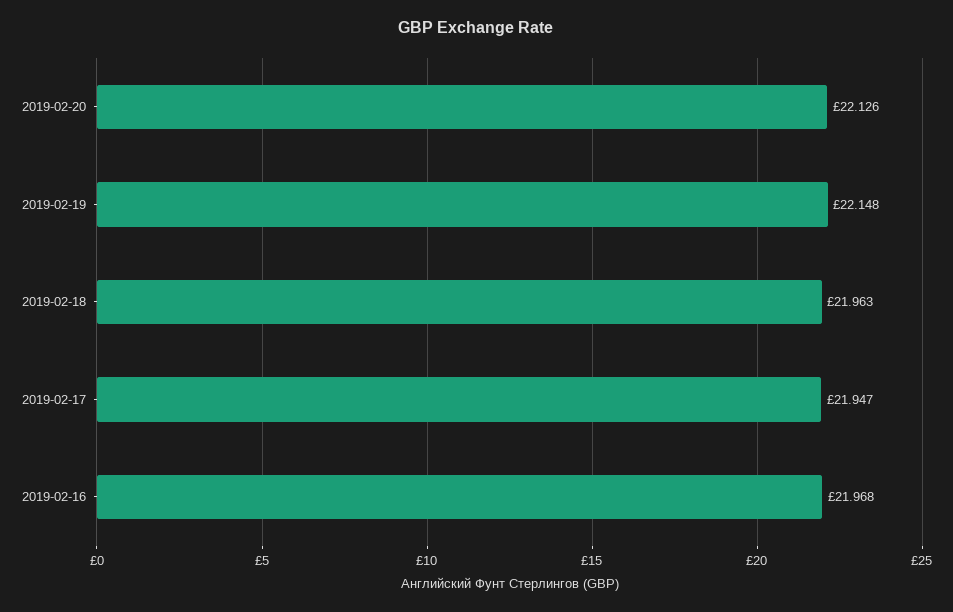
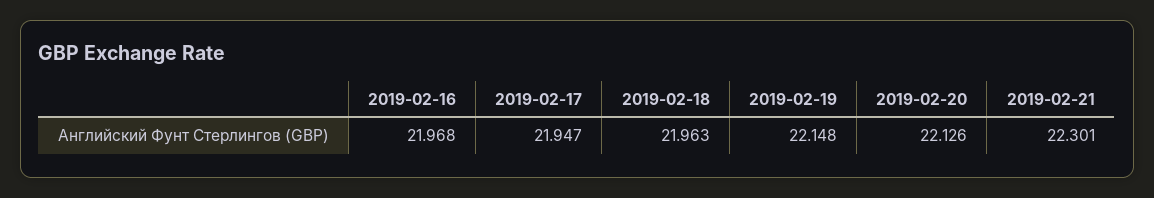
2019-02-21: none -> 22.301

